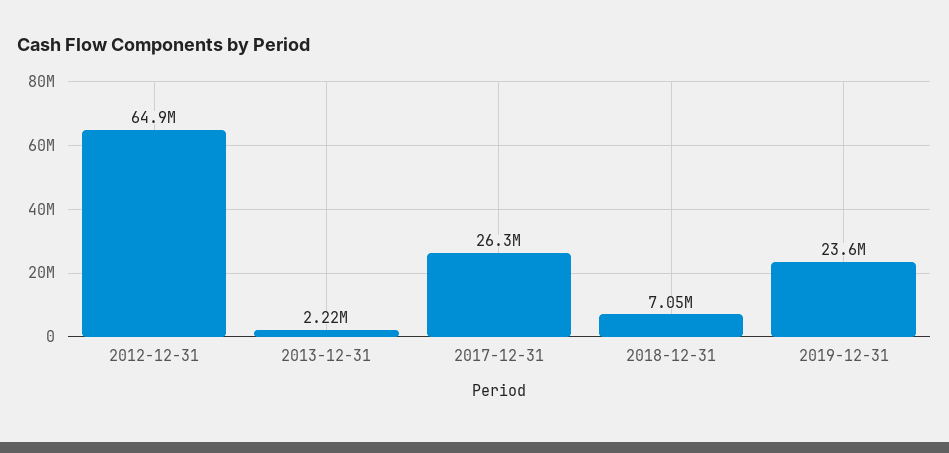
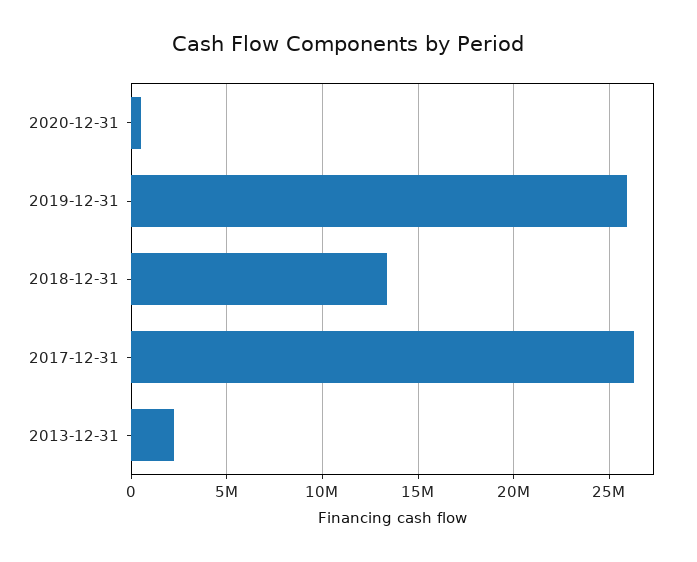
2012-12-31: 64900000 -> none
2018-12-31: 7050000 -> 13500000
2019-12-31: 23600000 -> 26000000
2020-12-31: none -> 500000

